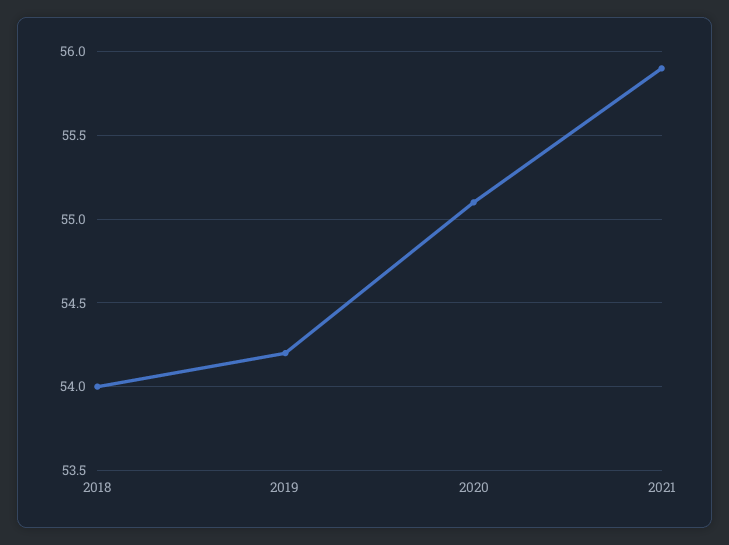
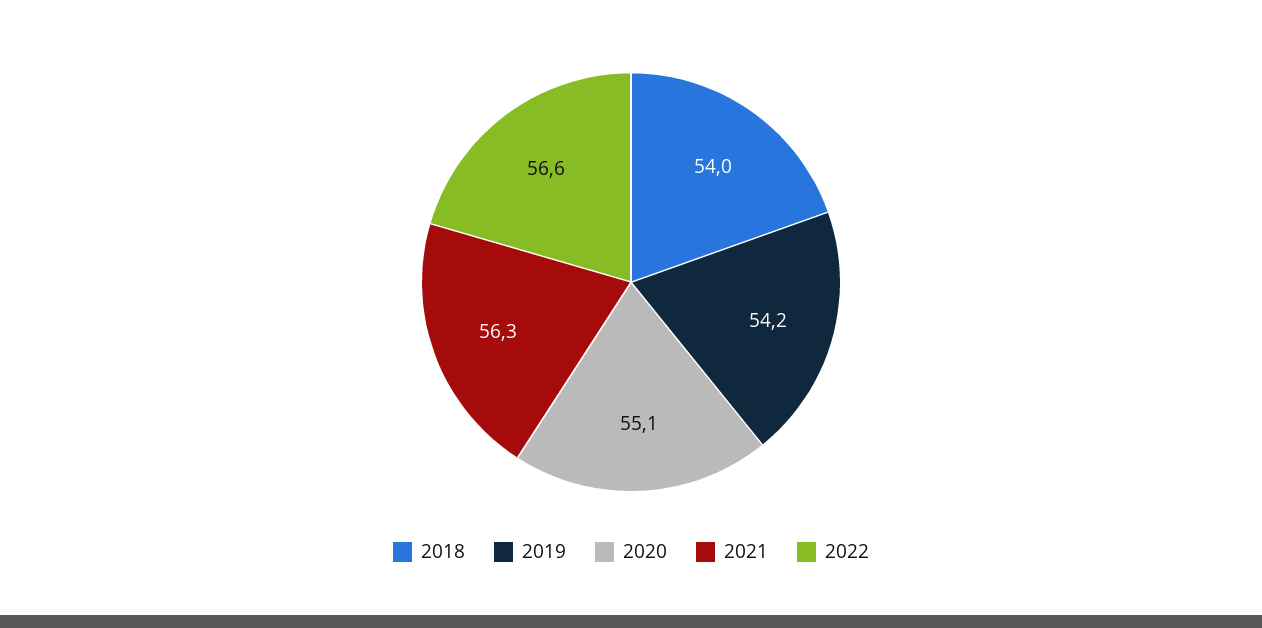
2021: 55.9 -> 56.3
2022: none -> 56.6

